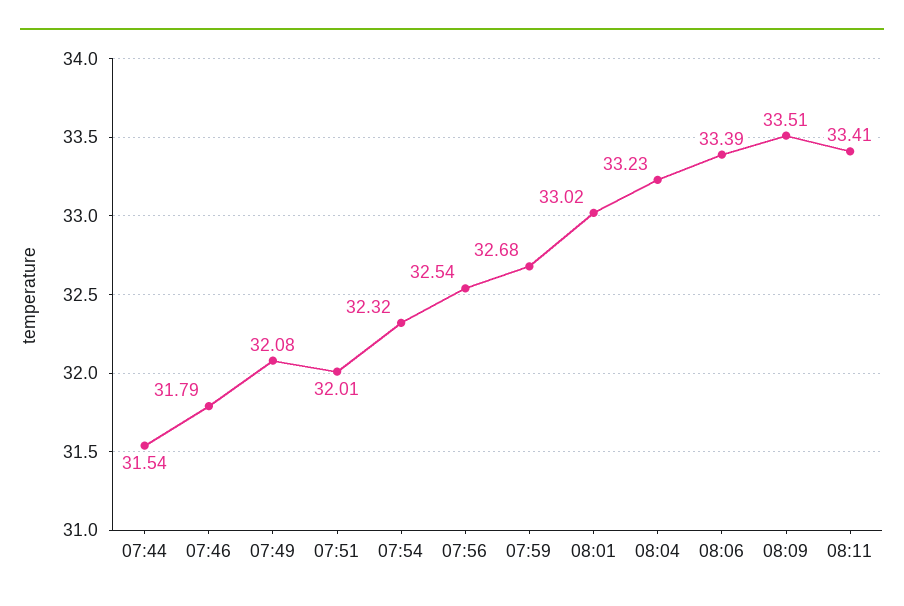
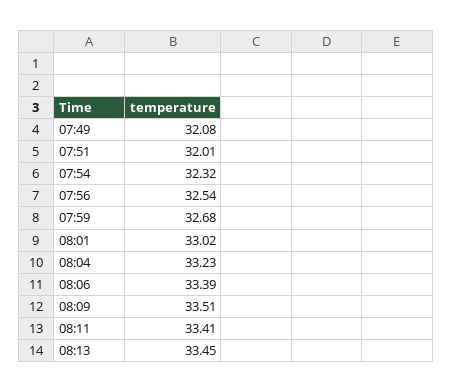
07:44: 31.54 -> none
07:46: 31.79 -> none
08:13: none -> 33.45

